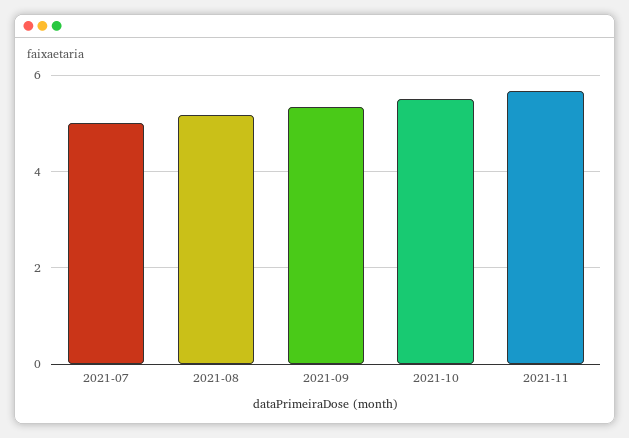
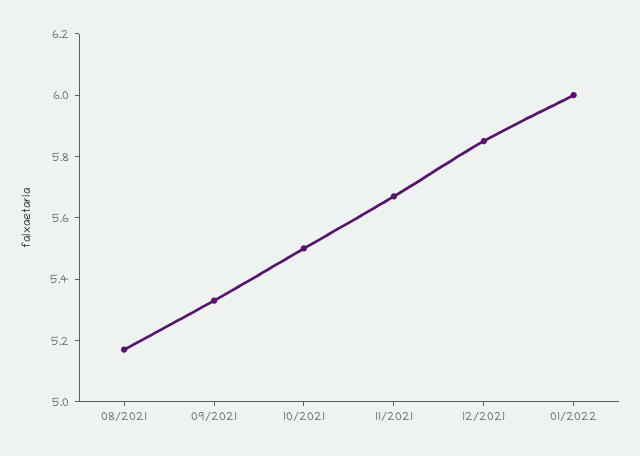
2021-07: 5 -> none
12/2021: none -> 5.85
01/2022: none -> 6

